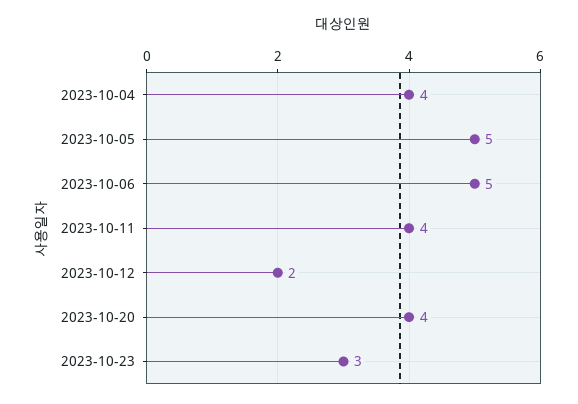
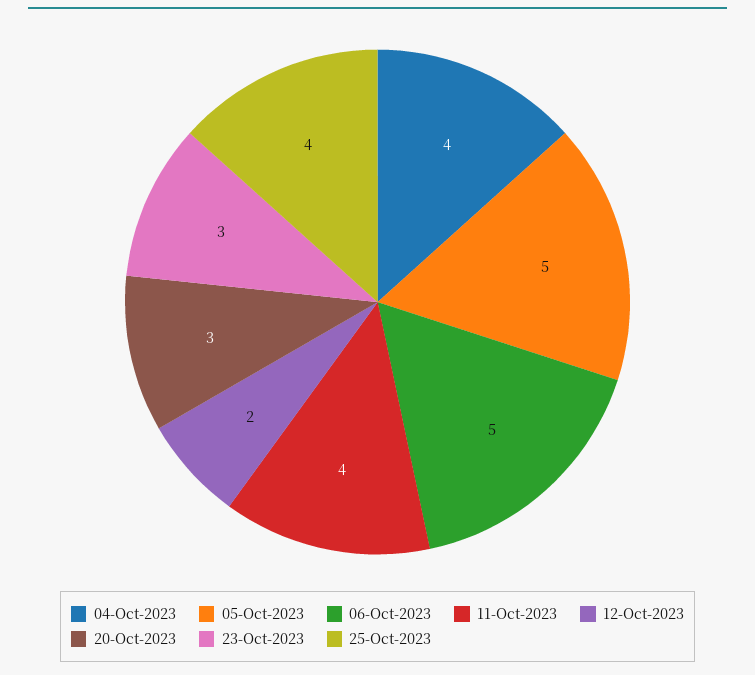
2023-10-20: 4 -> 3
25-Oct-2023: none -> 4

